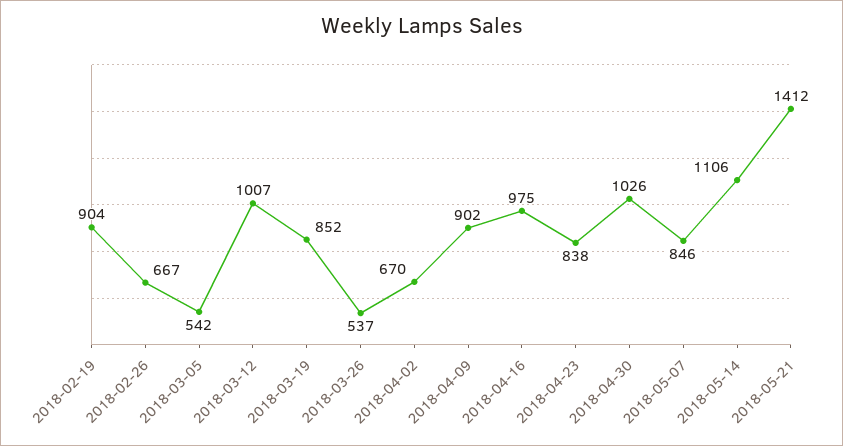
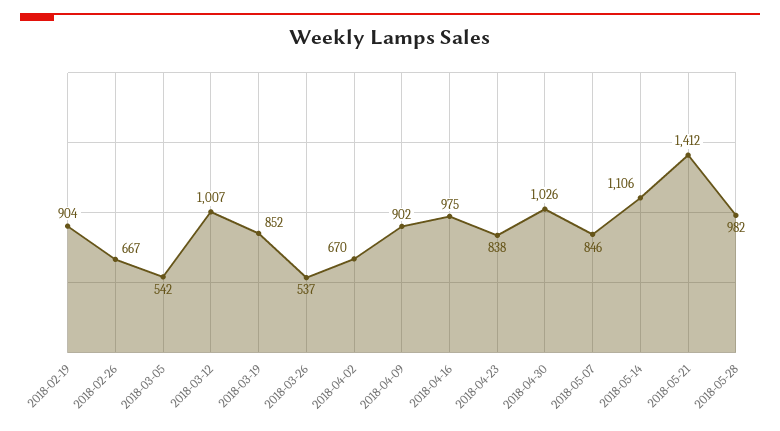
2018-05-28: none -> 982

